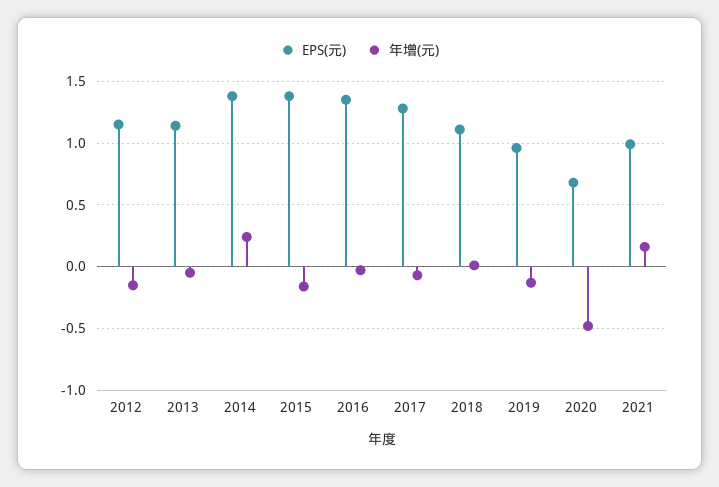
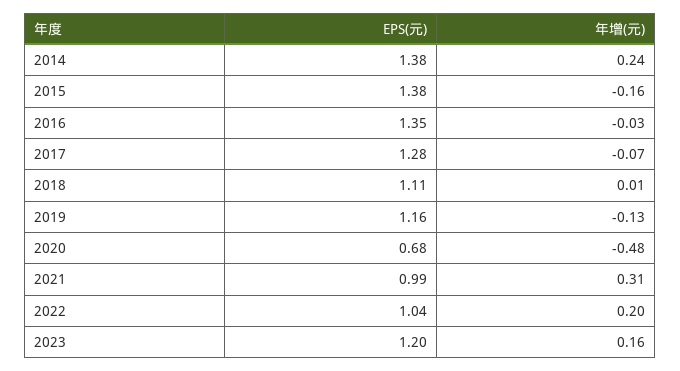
EPS(元), 2012: 1.15 -> none
年增(元), 2012: -0.15 -> none
EPS(元), 2013: 1.15 -> none
年增(元), 2013: -0.05 -> none
EPS(元), 2019: 0.95 -> 1.16
年增(元), 2021: 0.15 -> 0.31
EPS(元), 2022: none -> 1.04
年增(元), 2022: none -> 0.2
EPS(元), 2023: none -> 1.2
年增(元), 2023: none -> 0.16

